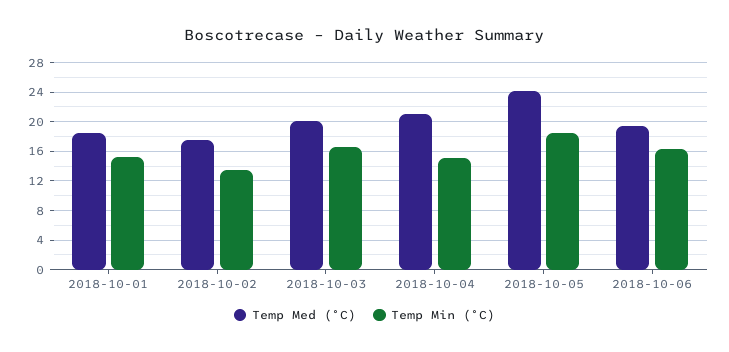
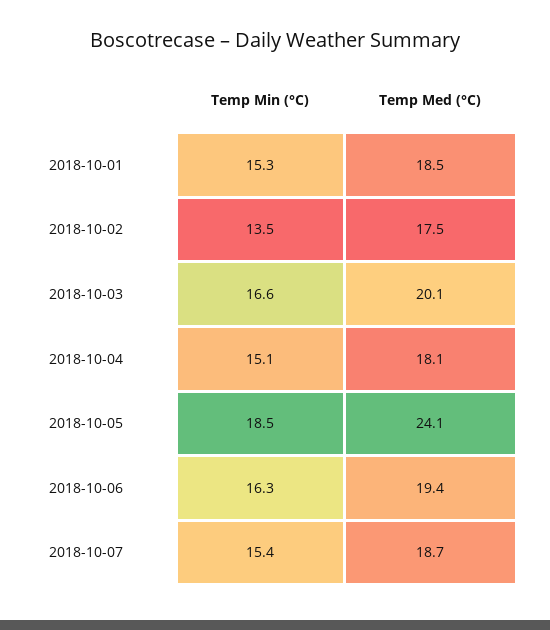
Temp Med (°C), 2018-10-04: 21 -> 18.1
Temp Min (°C), 2018-10-07: none -> 15.4
Temp Med (°C), 2018-10-07: none -> 18.7

